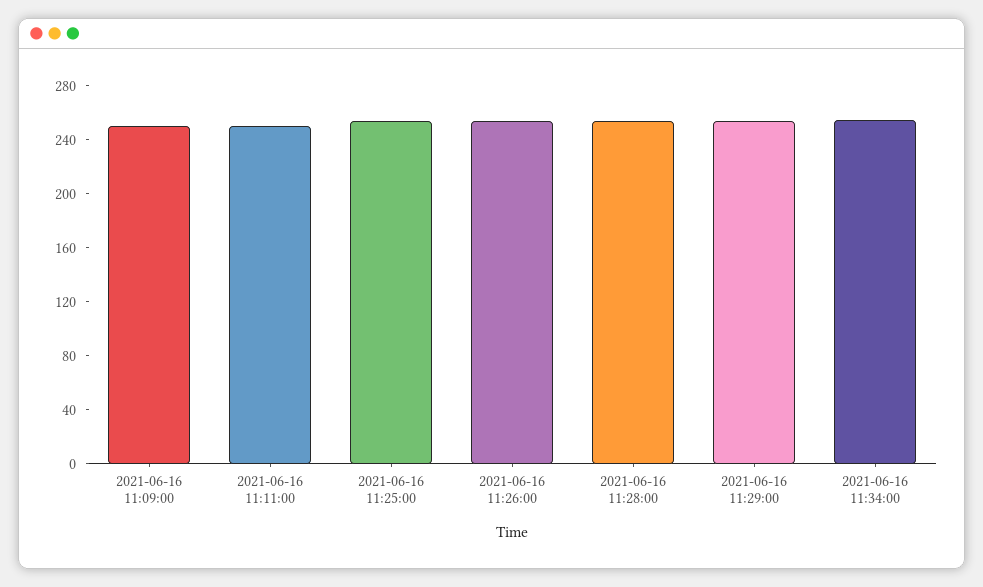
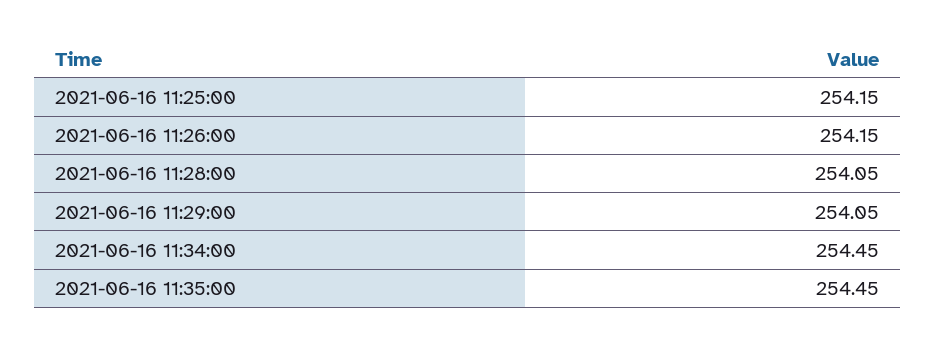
2021-06-16 11:09:00: 250 -> none
2021-06-16 11:11:00: 250 -> none
2021-06-16 11:35:00: none -> 254.45

